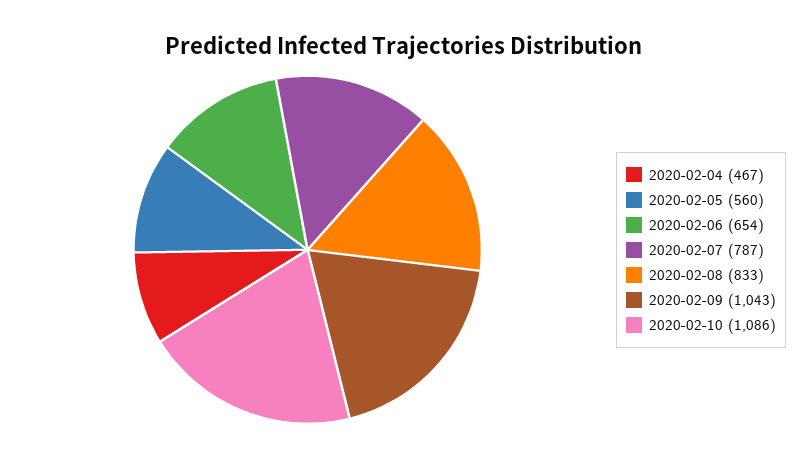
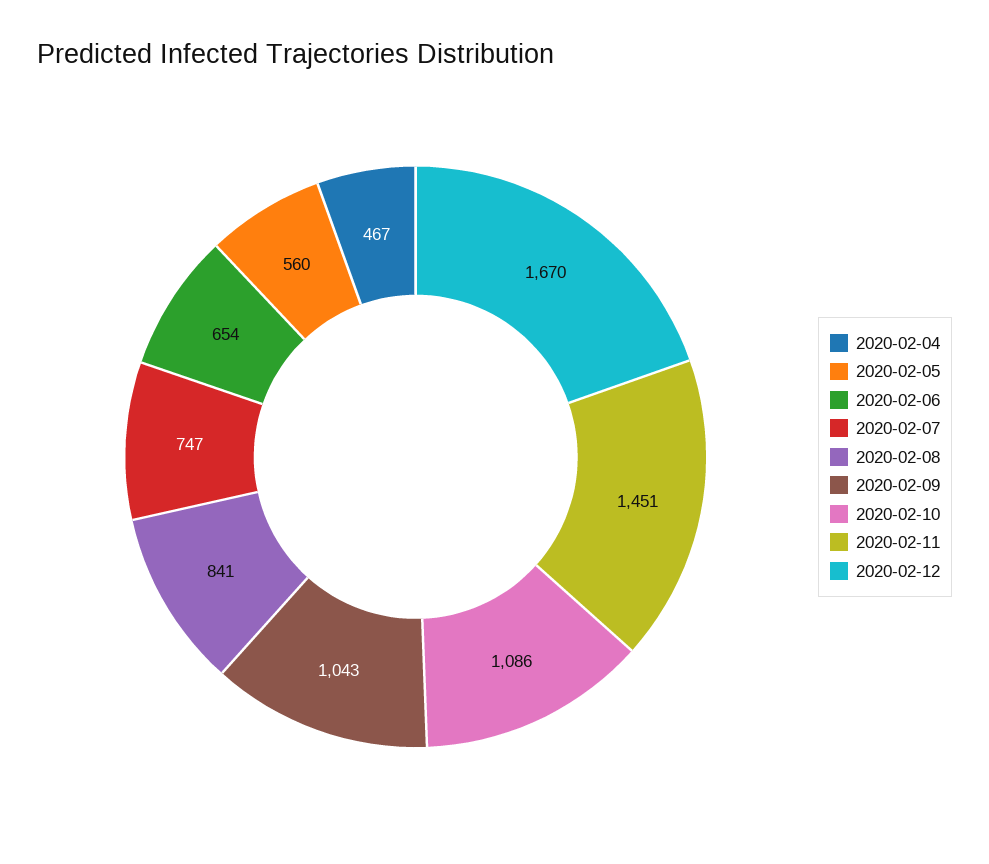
2020-02-07: 787 -> 747
2020-02-08: 833 -> 841
2020-02-11: none -> 1451
2020-02-12: none -> 1670

